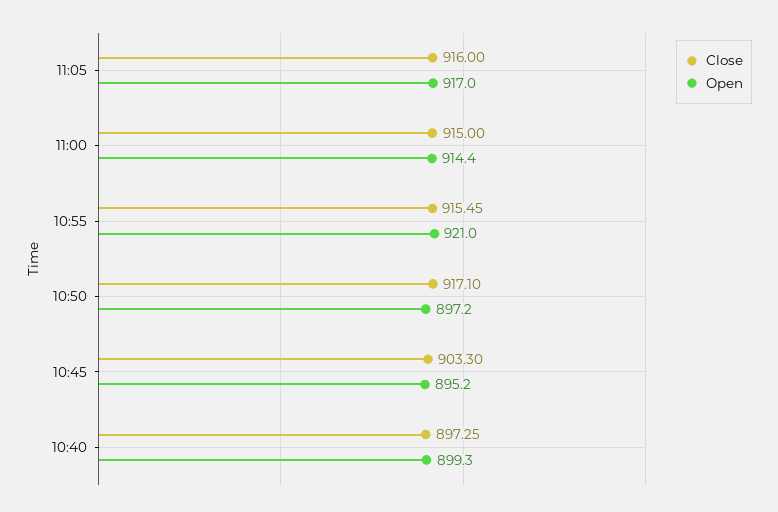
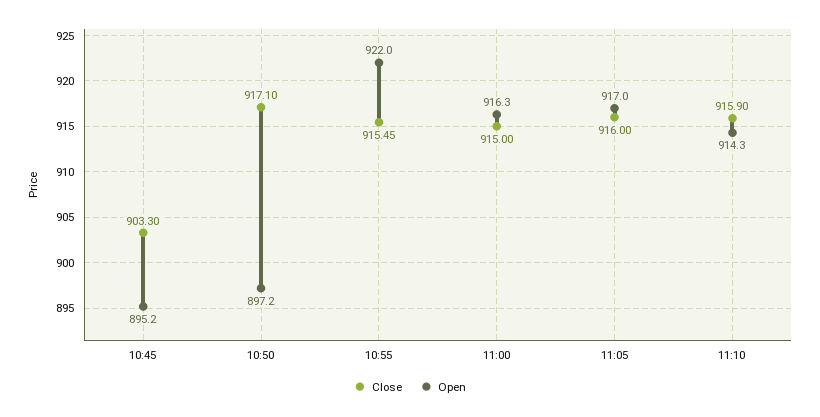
Open, 11:00: 914.4 -> 916.3
Open, 10:55: 921 -> 922
Close, 10:40: 897.25 -> none
Open, 10:40: 899.3 -> none
Close, 11:10: none -> 915.9
Open, 11:10: none -> 914.3

